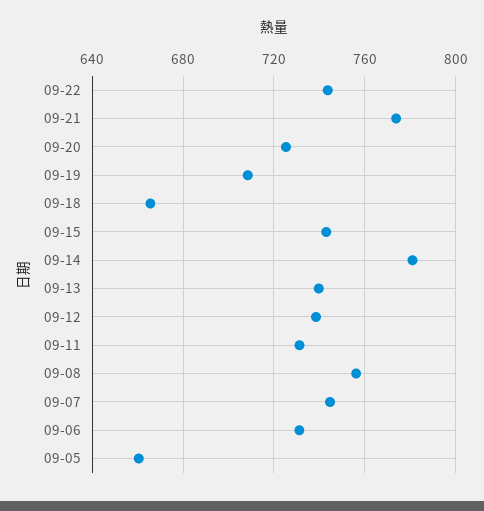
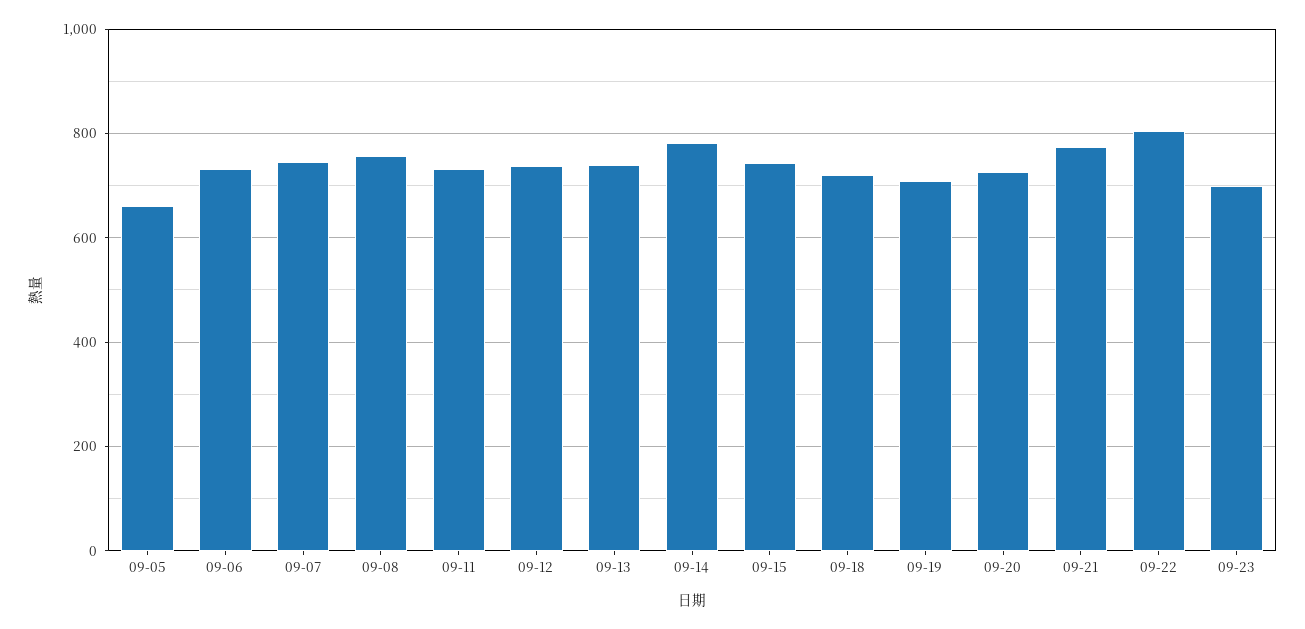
09-22: 745 -> 800
09-18: 665 -> 720
09-23: none -> 700

